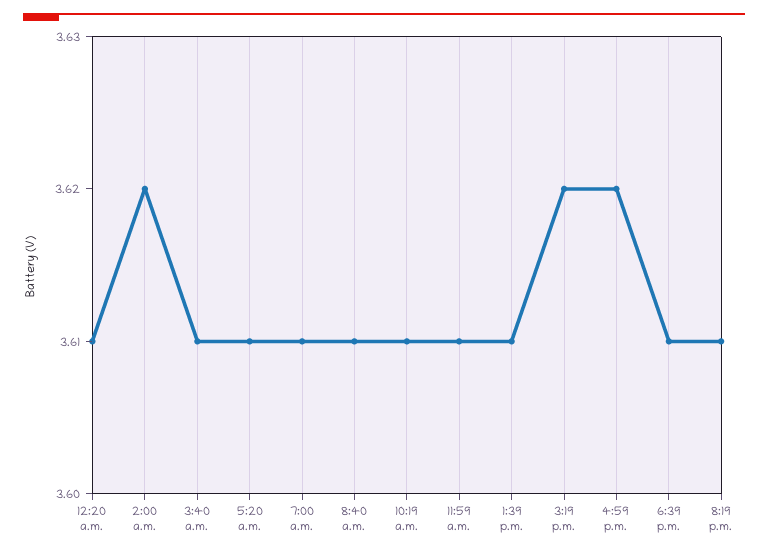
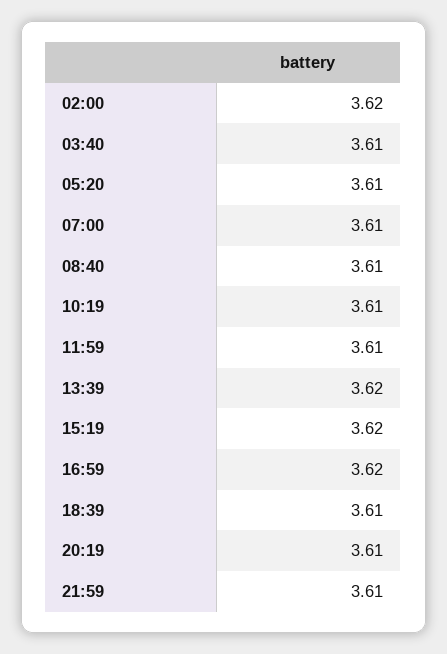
12:20 a.m.: 3.61 -> none
1:39 p.m.: 3.61 -> 3.62
21:59: none -> 3.61

